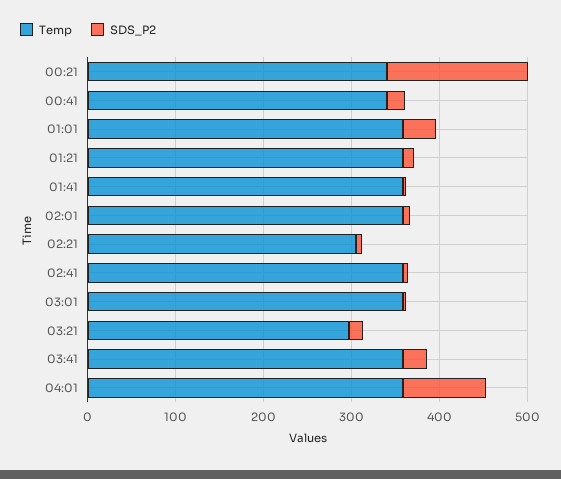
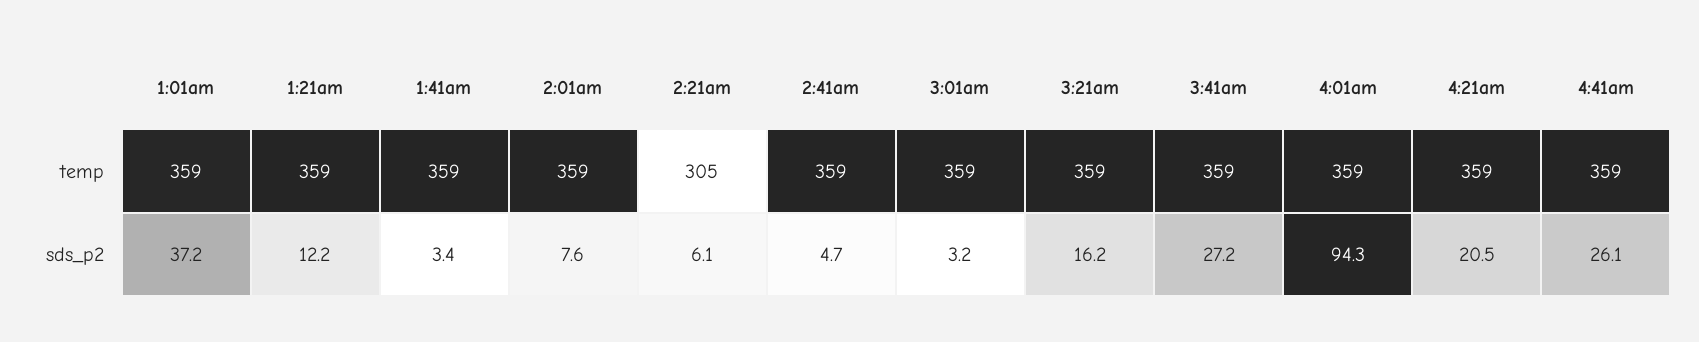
Temp, 00:21: 340 -> none
SDS_P2, 00:21: 160 -> none
Temp, 00:41: 340 -> none
SDS_P2, 00:41: 20 -> none
Temp, 03:21: 300 -> 359
Temp, 4:21am: none -> 359
Temp, 4:41am: none -> 359
SDS_P2, 4:21am: none -> 20.5
SDS_P2, 4:41am: none -> 26.1

